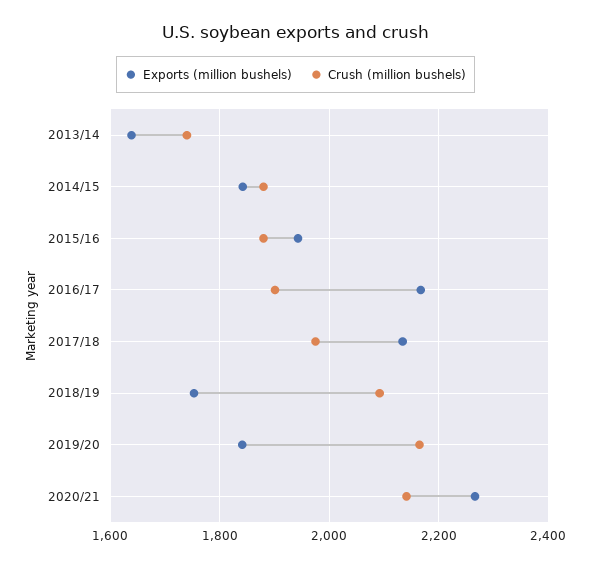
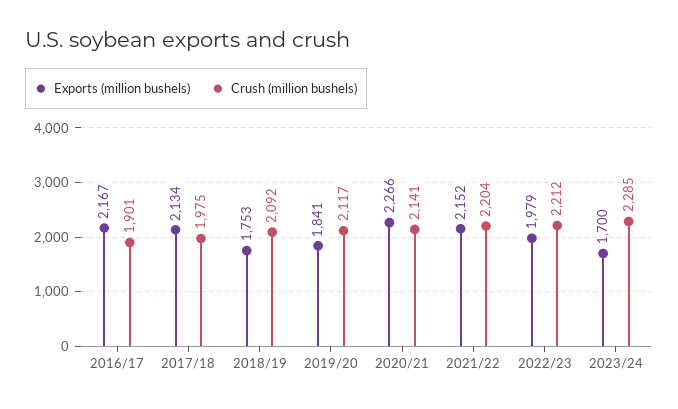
Exports (million bushels), 2013/14: 1640 -> none
Crush (million bushels), 2013/14: 1740 -> none
Exports (million bushels), 2014/15: 1840 -> none
Crush (million bushels), 2014/15: 1880 -> none
Exports (million bushels), 2015/16: 1940 -> none
Crush (million bushels), 2015/16: 1880 -> none
Crush (million bushels), 2019/20: 2160 -> 2117
Exports (million bushels), 2021/22: none -> 2152
Crush (million bushels), 2021/22: none -> 2204
Exports (million bushels), 2022/23: none -> 1979
Crush (million bushels), 2022/23: none -> 2212
Exports (million bushels), 2023/24: none -> 1700
Crush (million bushels), 2023/24: none -> 2285

